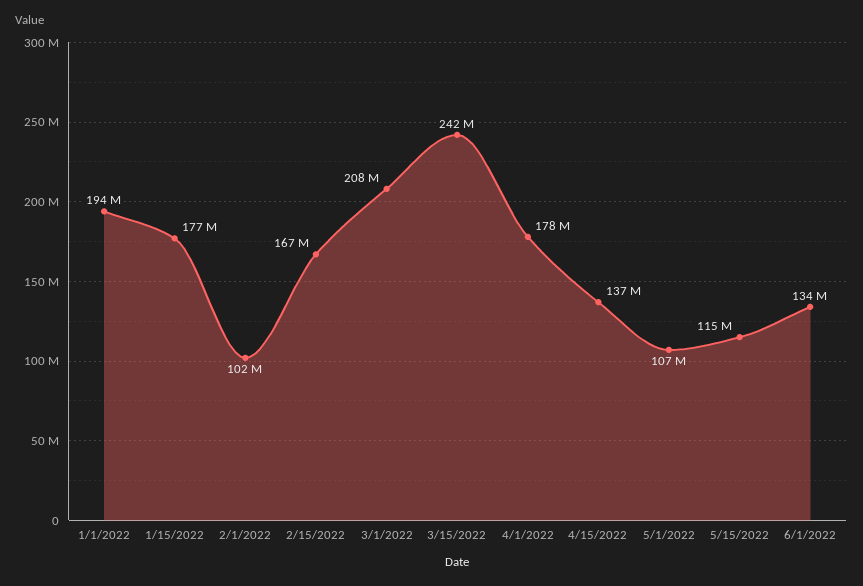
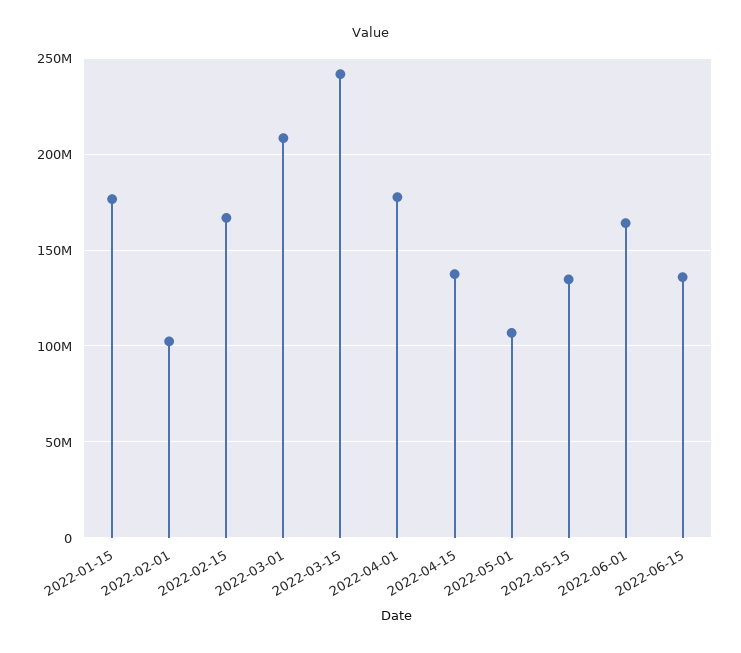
1/1/2022: 194000000 -> none
5/15/2022: 115000000 -> 135000000
6/1/2022: 134000000 -> 165000000
2022-06-15: none -> 135000000

